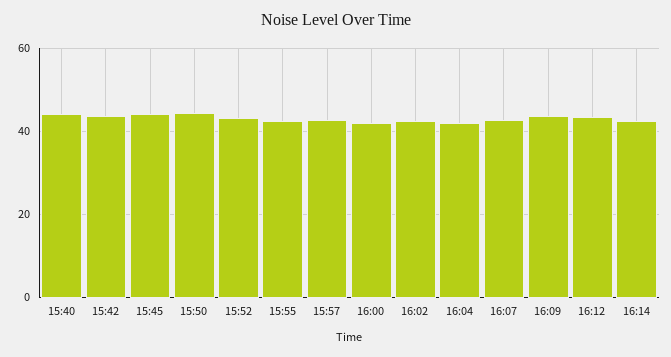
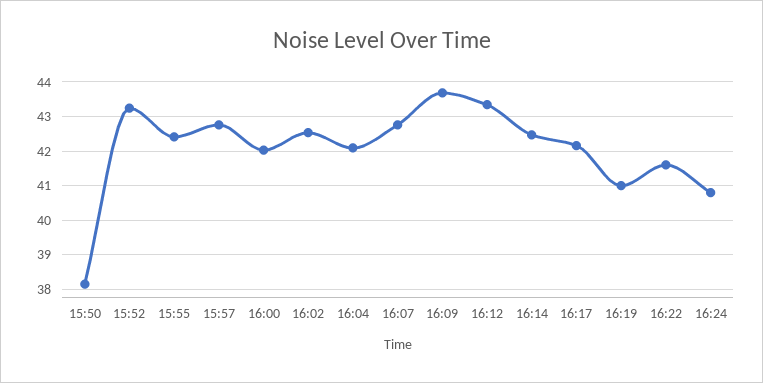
15:40: 44 -> none
15:42: 44 -> none
15:45: 44 -> none
15:50: 44 -> 38.2
16:17: none -> 42.2
16:19: none -> 41
16:22: none -> 41.6
16:24: none -> 40.8

